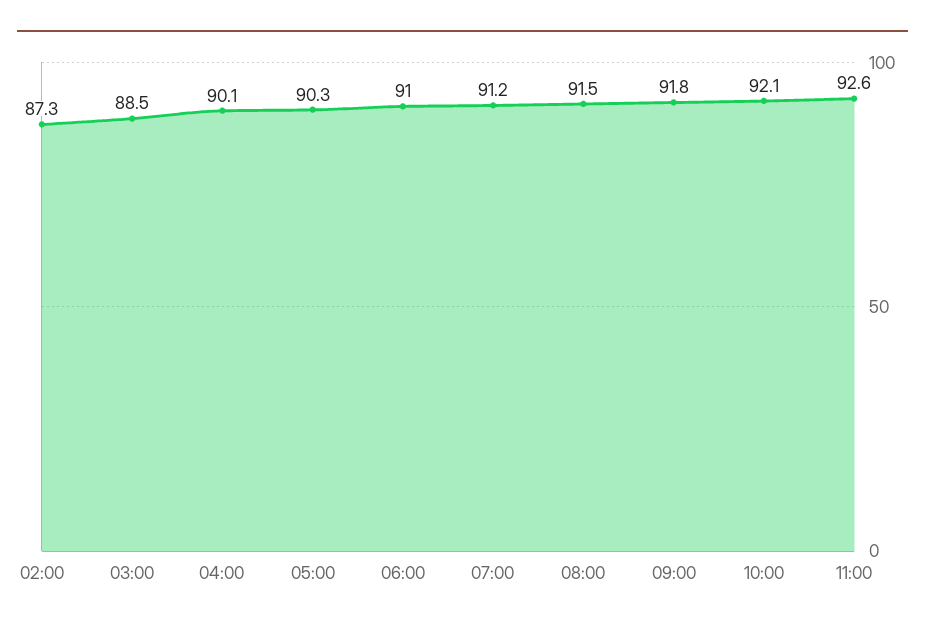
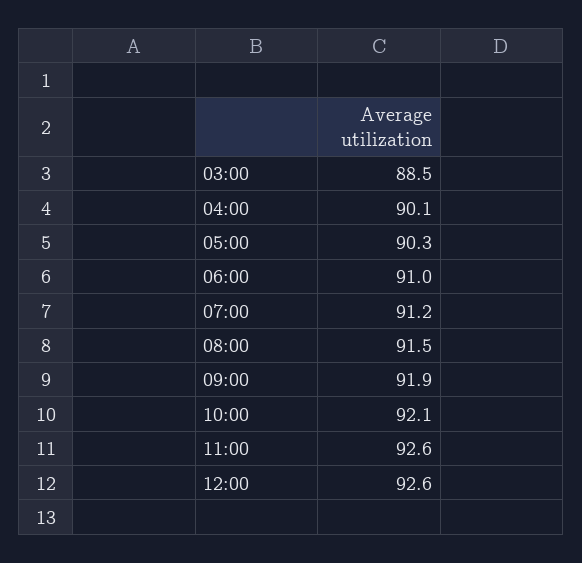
02:00: 87.3 -> none
09:00: 91.8 -> 91.9
12:00: none -> 92.6

